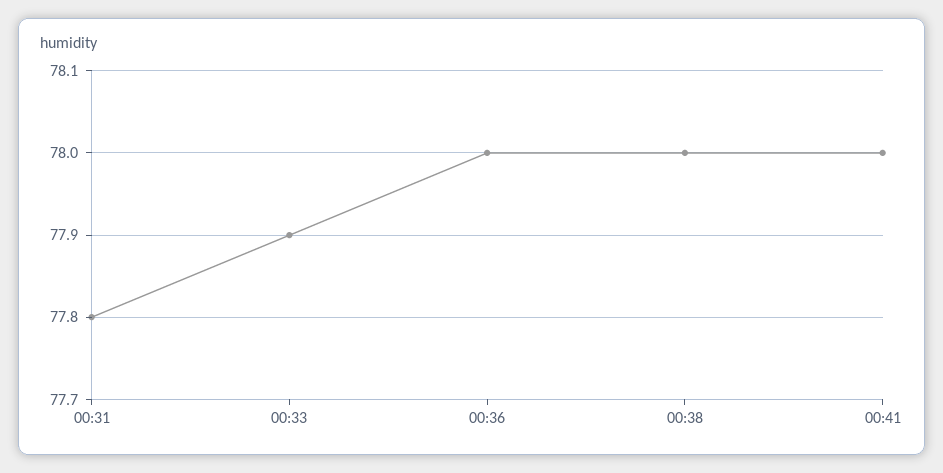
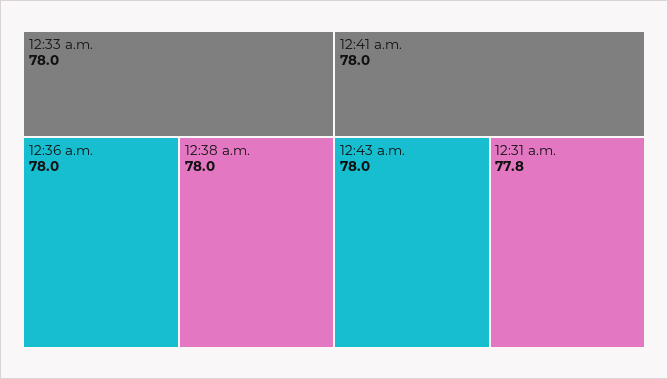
00:33: 77.9 -> 78
12:43 a.m.: none -> 78

